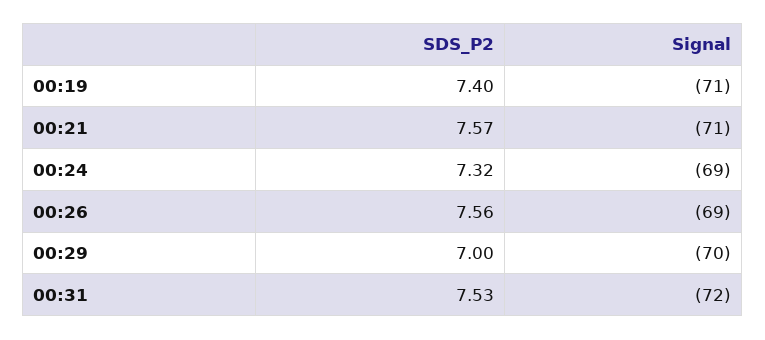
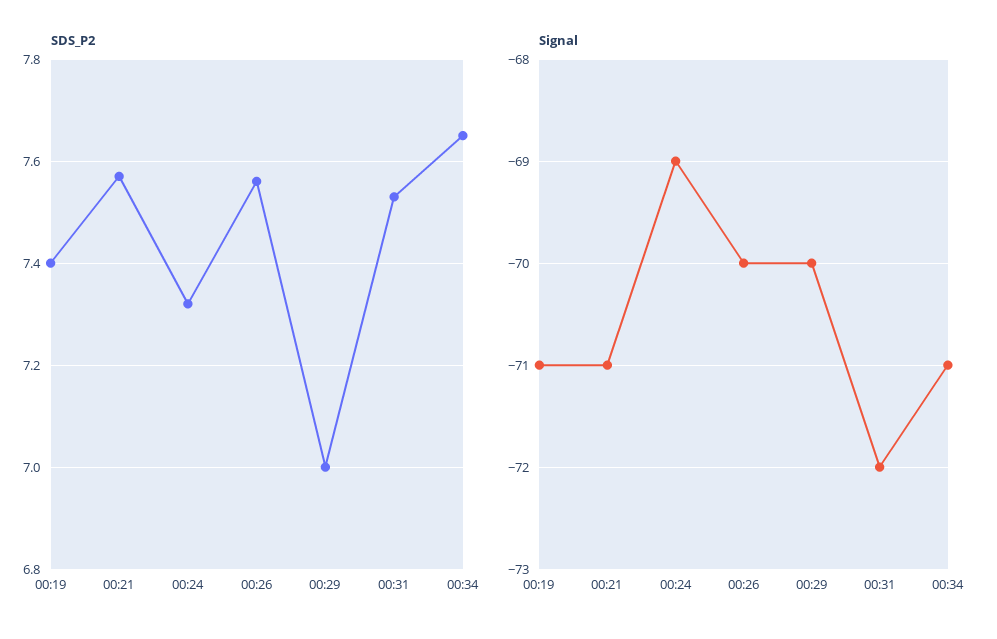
Signal, 00:26: -69 -> -70
SDS_P2, 00:34: none -> 7.65
Signal, 00:34: none -> -71

